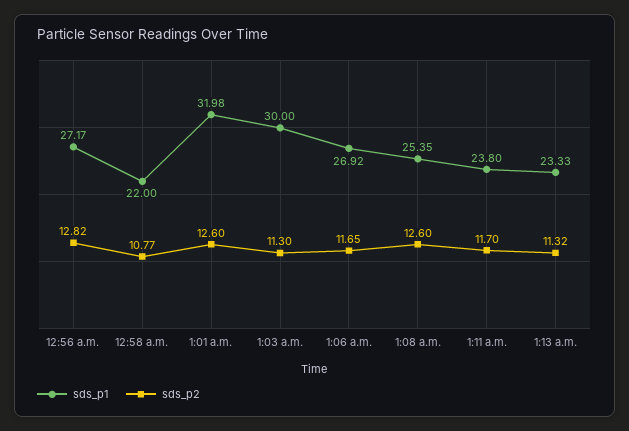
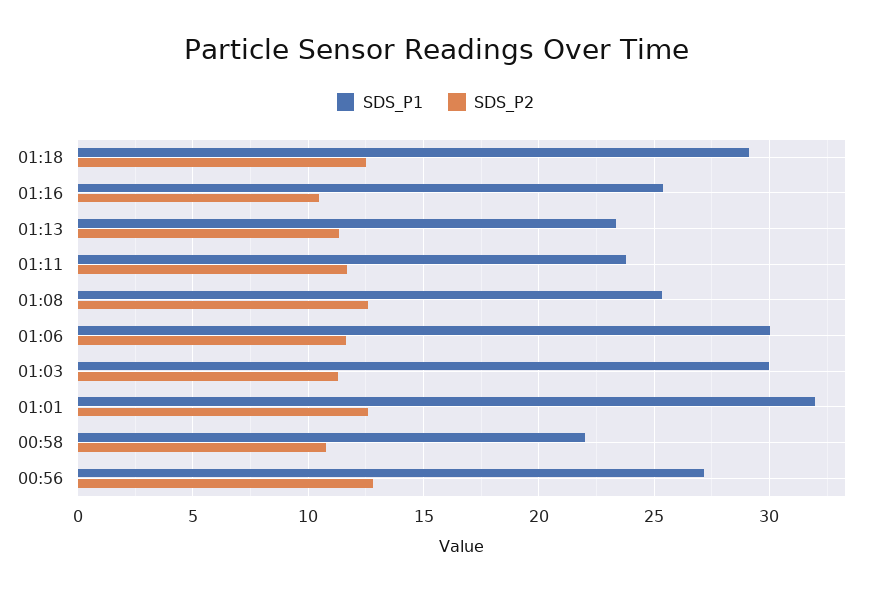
sds_p1, 1:06 a.m.: 26.92 -> 30
sds_p1, 01:18: none -> 29
sds_p2, 01:18: none -> 12.5
sds_p1, 01:16: none -> 25.5
sds_p2, 01:16: none -> 10.5

